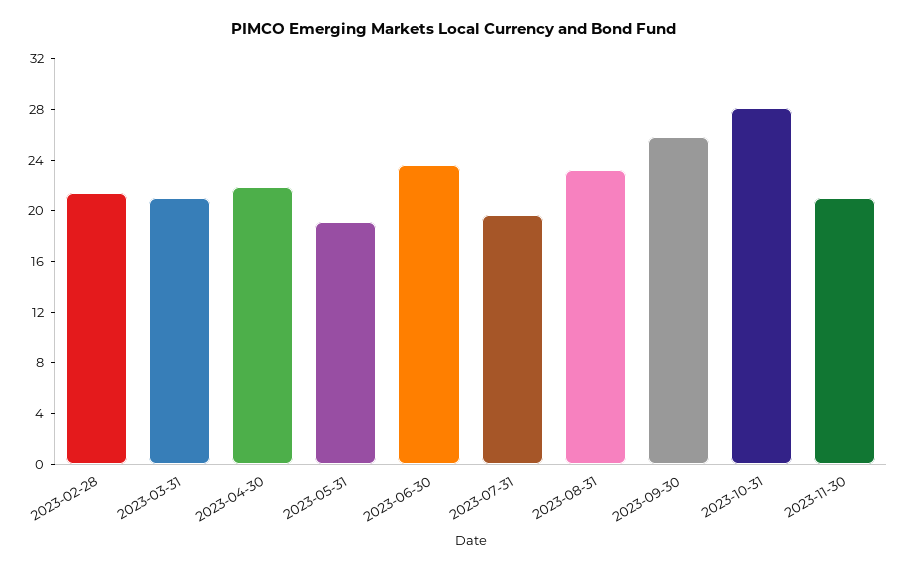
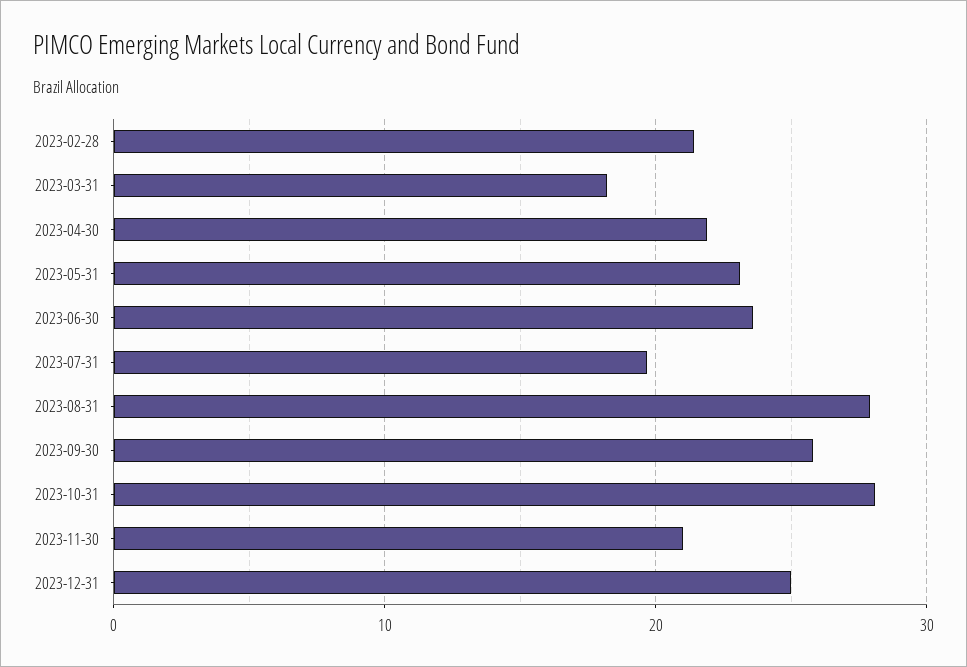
2023-03-31: 21 -> 18
2023-05-31: 19 -> 23
2023-08-31: 23 -> 28
2023-12-31: none -> 25

